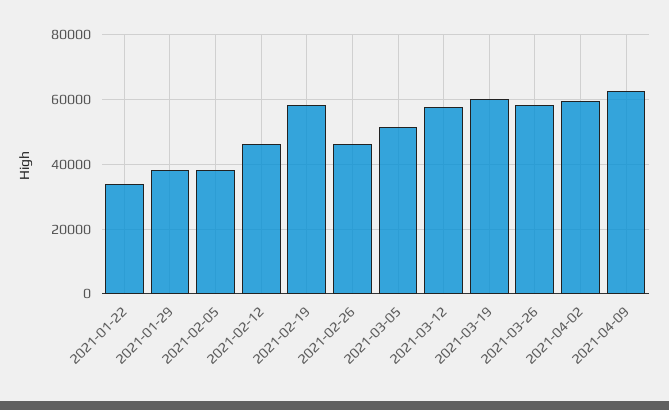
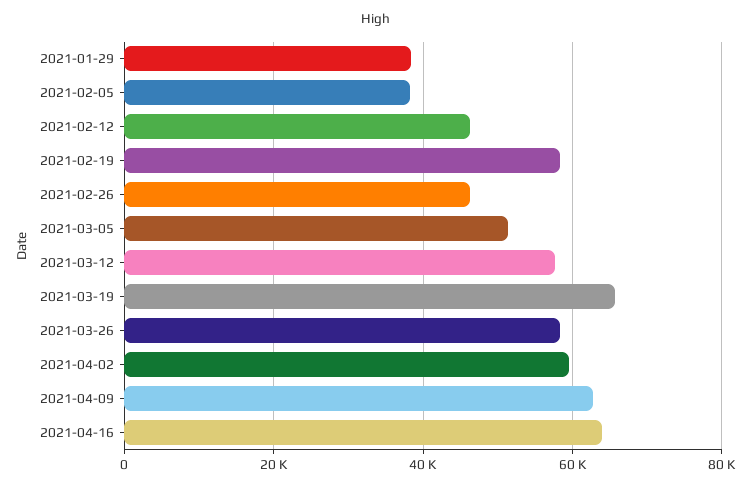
2021-01-22: 34000 -> none
2021-03-19: 60000 -> 66000
2021-04-16: none -> 64000

